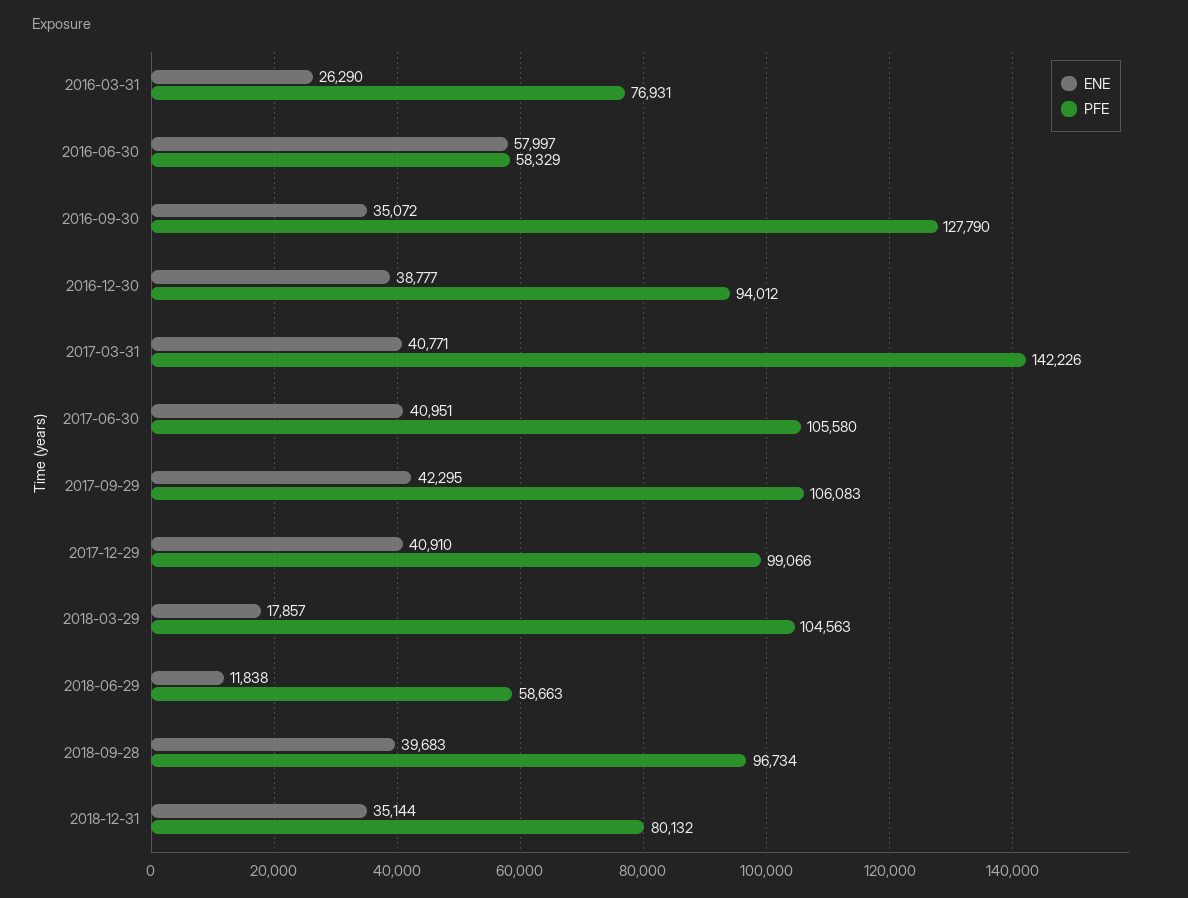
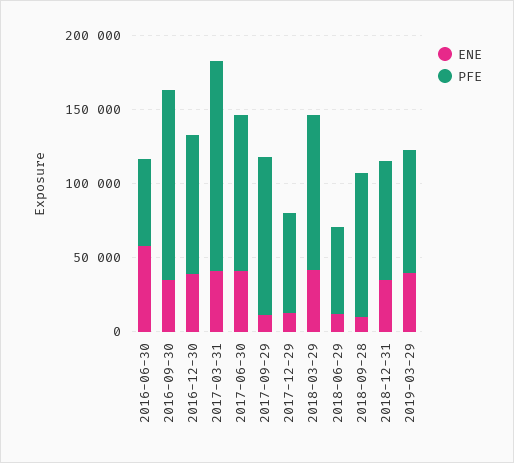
ENE, 2016-03-31: 26290 -> none
PFE, 2016-03-31: 76931 -> none
ENE, 2017-09-29: 42295 -> 10000
ENE, 2017-12-29: 40910 -> 10000
PFE, 2017-12-29: 99066 -> 70000
ENE, 2018-03-29: 17857 -> 40000
ENE, 2018-09-28: 39683 -> 10000
ENE, 2019-03-29: none -> 40000
PFE, 2019-03-29: none -> 80000

